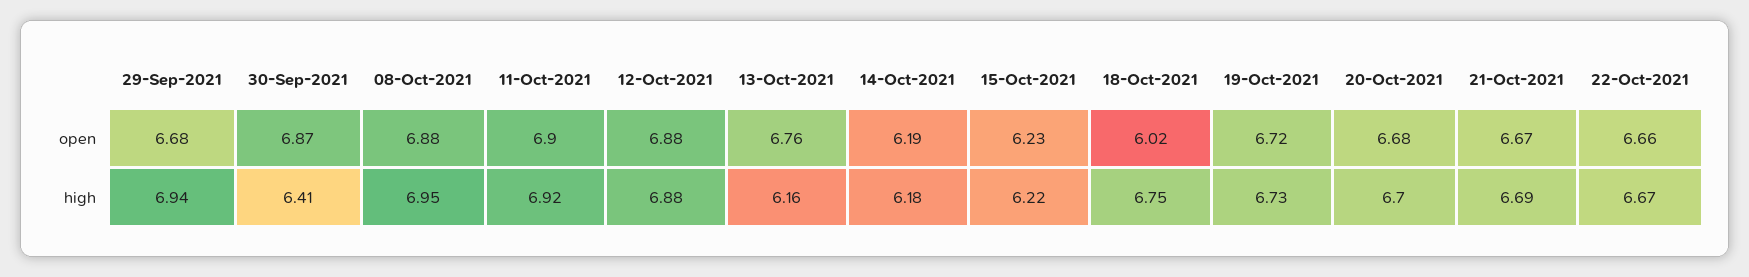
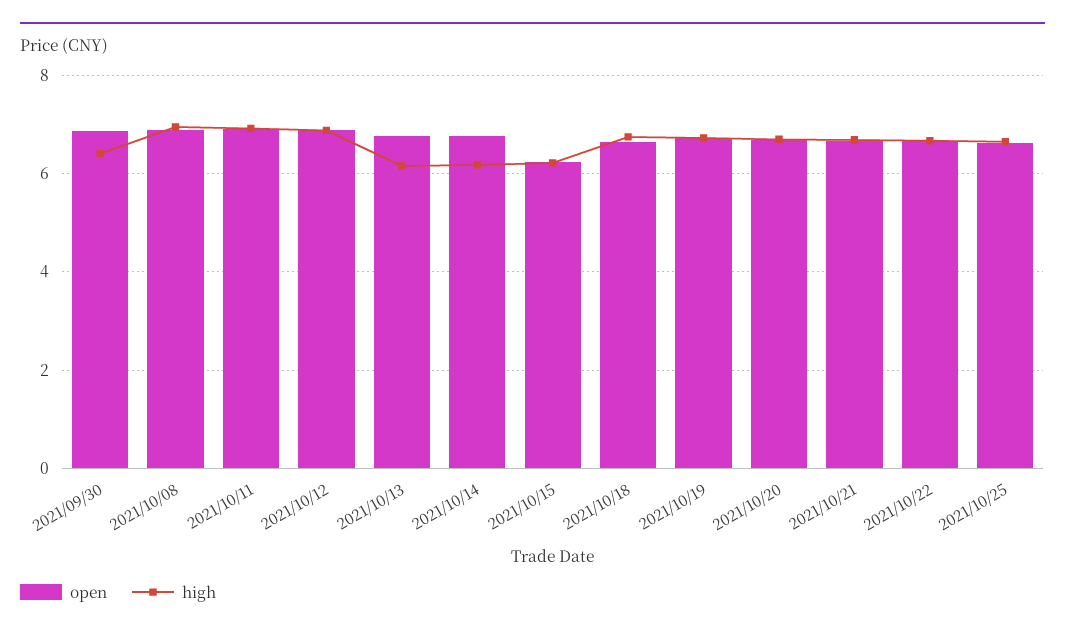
open, 29-Sep-2021: 6.68 -> none
open, 14-Oct-2021: 6.19 -> 6.8
open, 18-Oct-2021: 6.02 -> 6.6
high, 29-Sep-2021: 6.94 -> none
open, 2021/10/25: none -> 6.6
high, 2021/10/25: none -> 6.6

